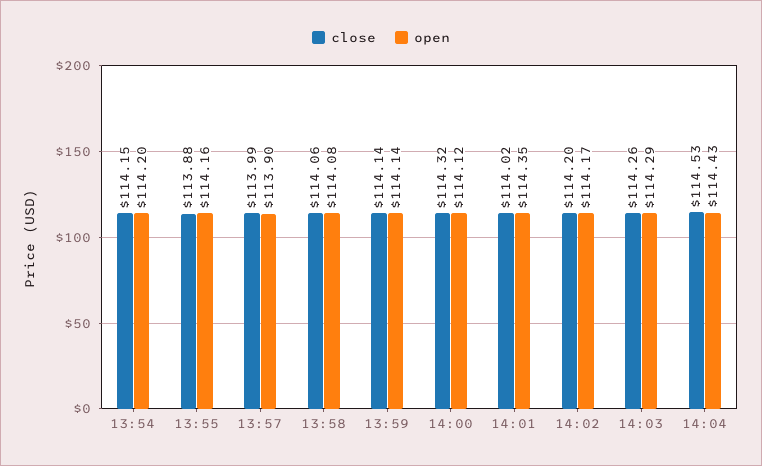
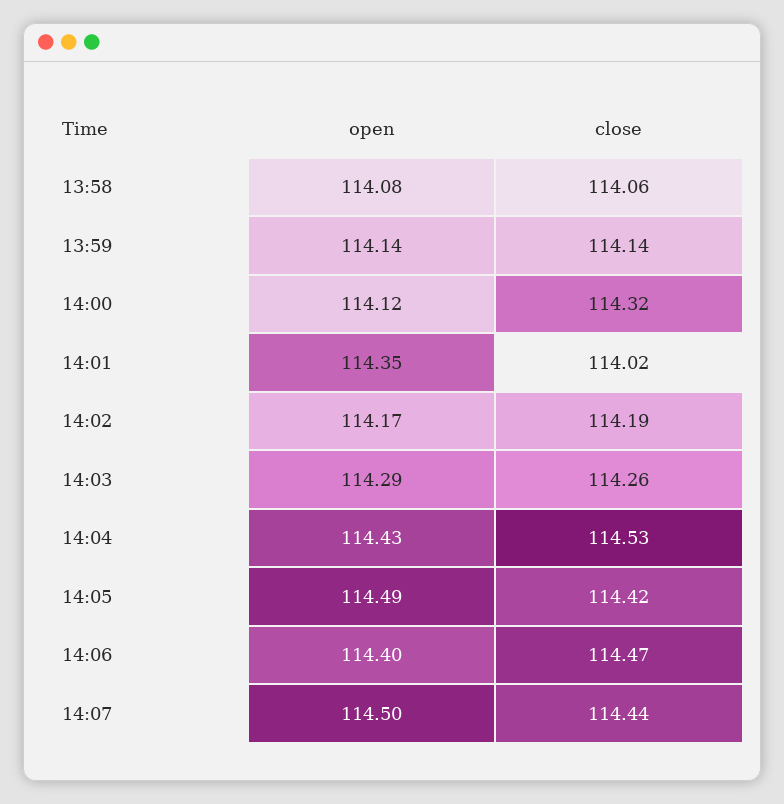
close, 13:54: 114.15 -> none
open, 13:54: 114.2 -> none
close, 13:55: 113.88 -> none
open, 13:55: 114.16 -> none
close, 13:57: 113.99 -> none
open, 13:57: 113.9 -> none
close, 14:02: 114.2 -> 114.19
open, 14:05: none -> 114.49
close, 14:05: none -> 114.42
open, 14:06: none -> 114.4
close, 14:06: none -> 114.47
open, 14:07: none -> 114.5
close, 14:07: none -> 114.44

